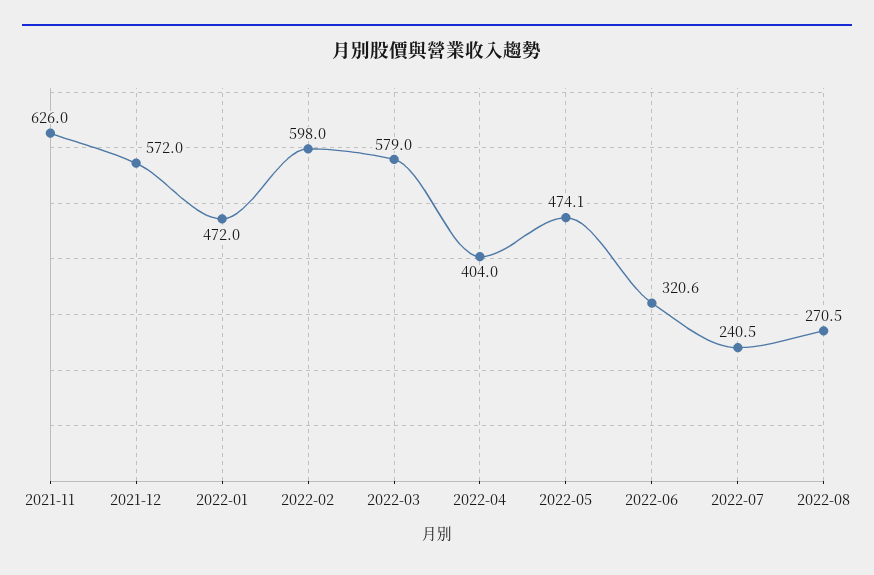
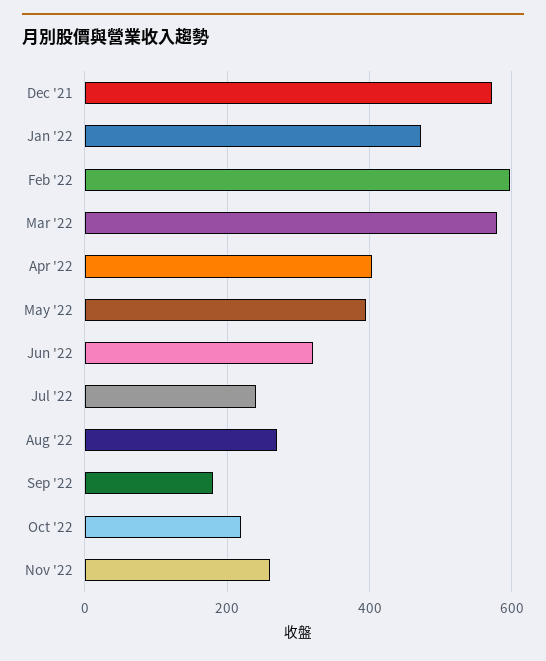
2021-11: 626 -> none
2022-05: 474.1 -> 400
Sep '22: none -> 180
Oct '22: none -> 220
Nov '22: none -> 260

